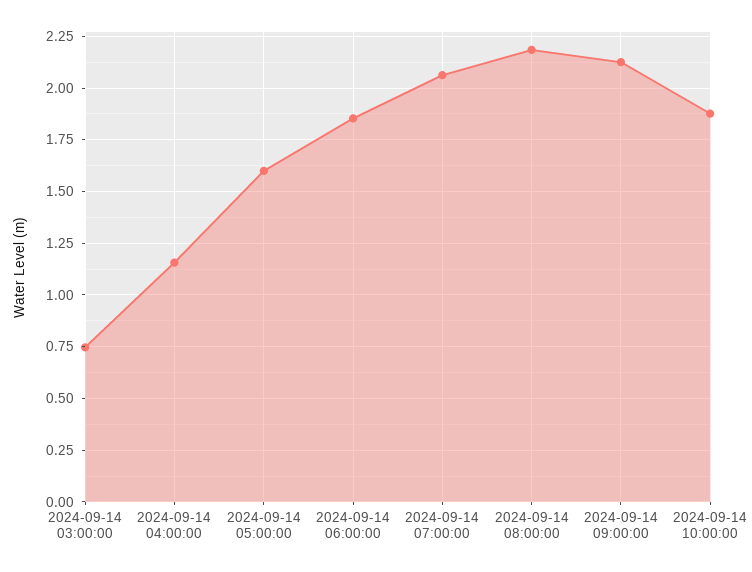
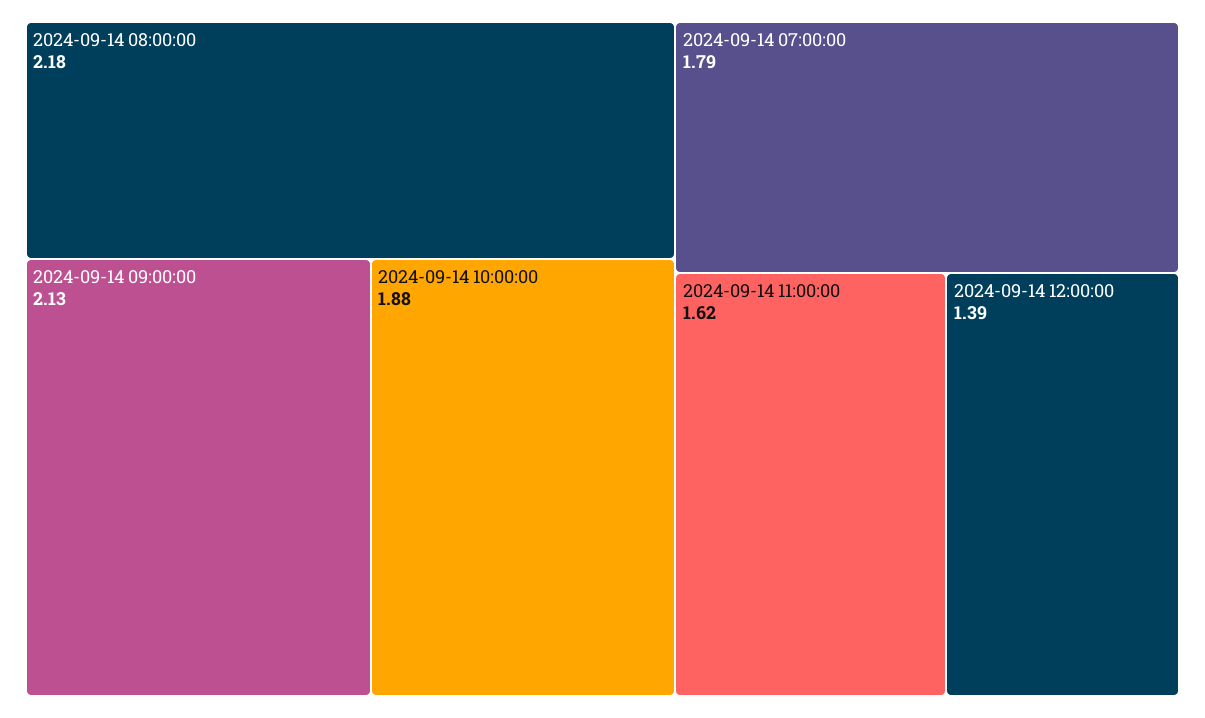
2024-09-14 03:00:00: 0.75 -> none
2024-09-14 04:00:00: 1.15 -> none
2024-09-14 05:00:00: 1.6 -> none
2024-09-14 06:00:00: 1.85 -> none
2024-09-14 07:00:00: 2.05 -> 1.79
2024-09-14 11:00:00: none -> 1.62
2024-09-14 12:00:00: none -> 1.39

